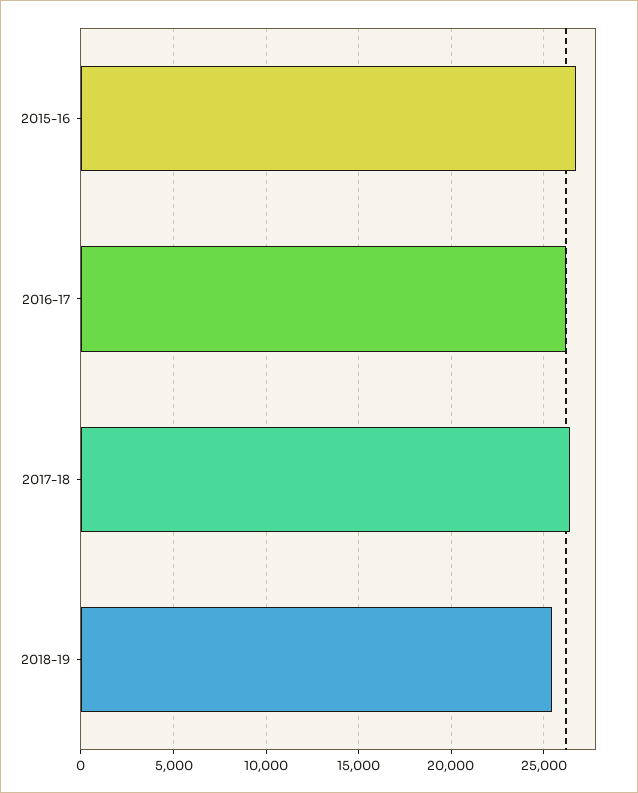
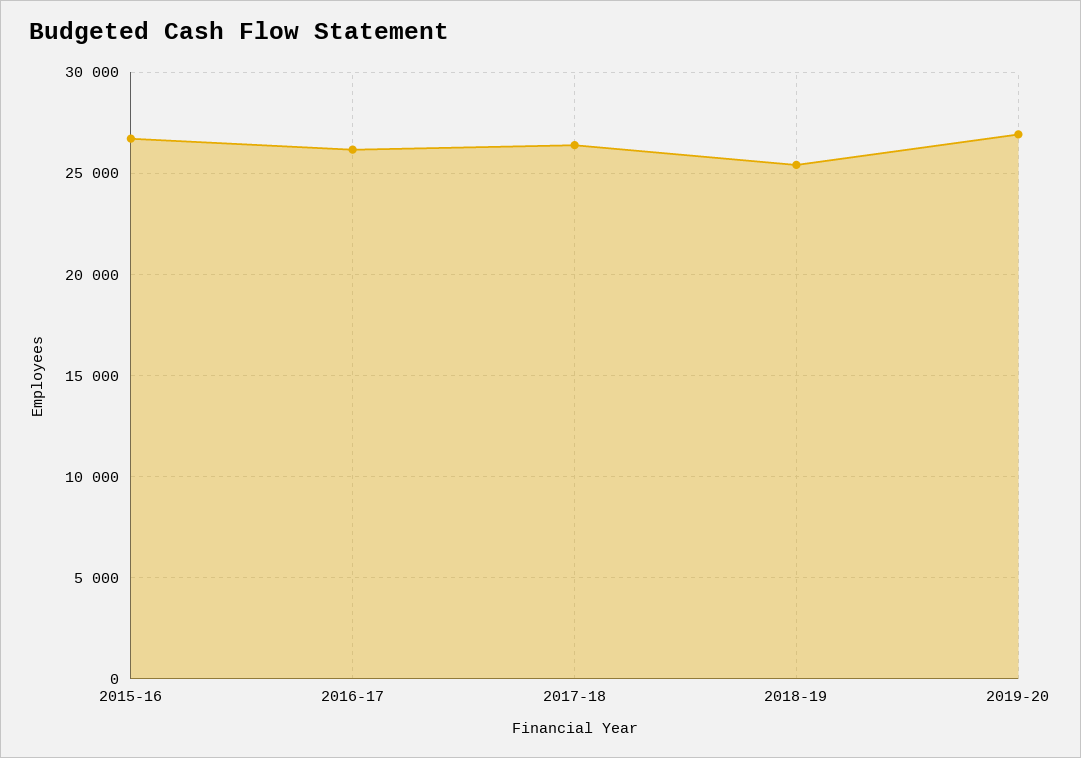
2019-20: none -> 27000

